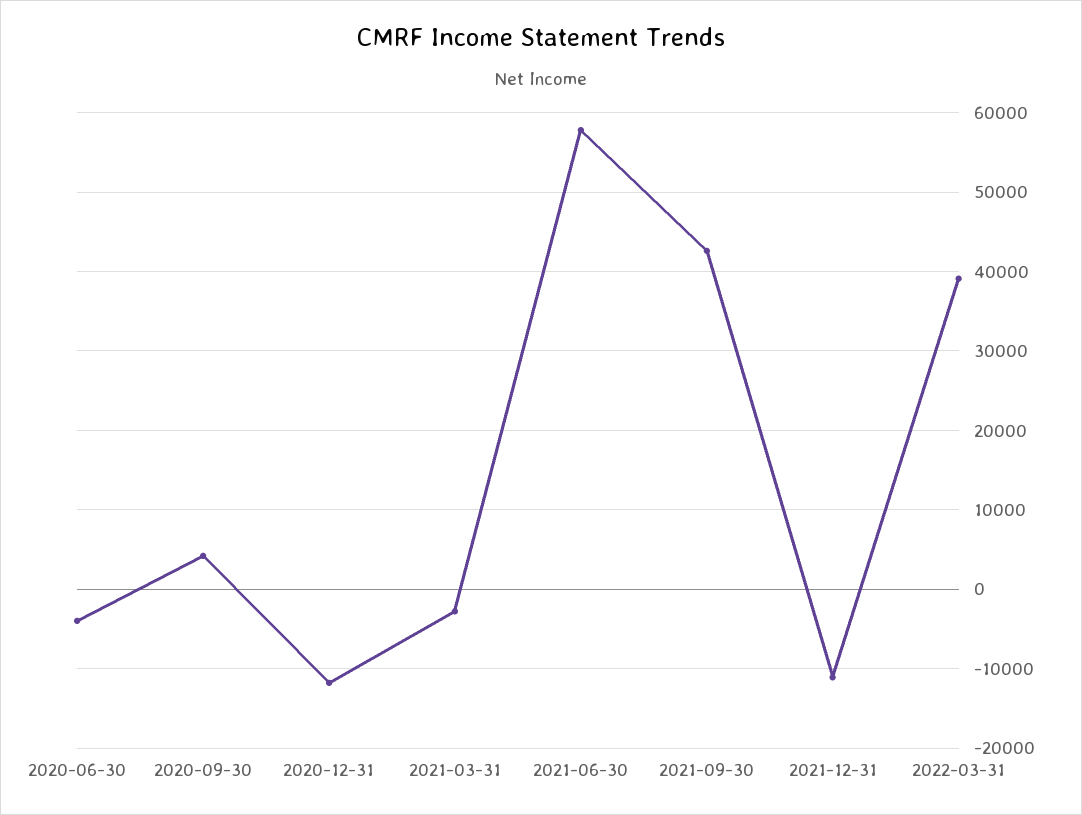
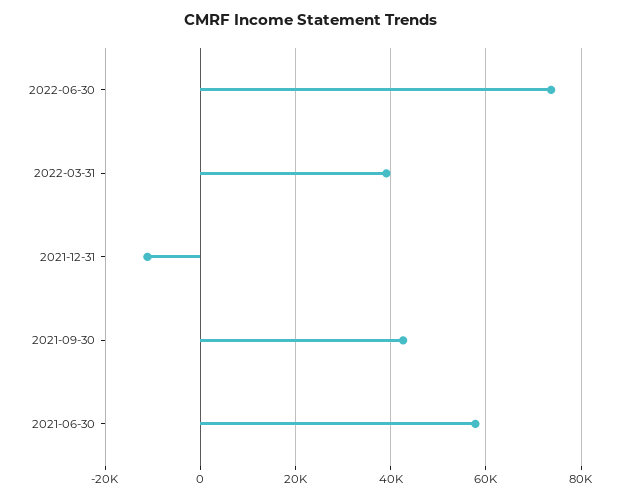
2020-06-30: -4000 -> none
2020-09-30: 4000 -> none
2020-12-31: -12000 -> none
2021-03-31: -3000 -> none
2022-06-30: none -> 74000

